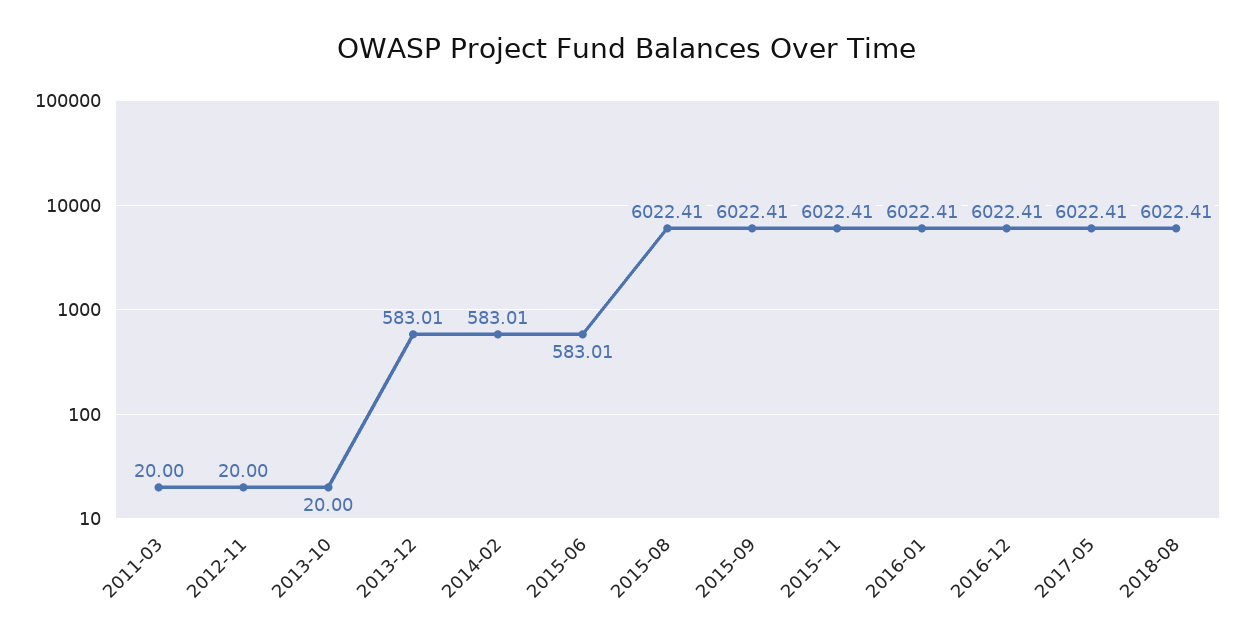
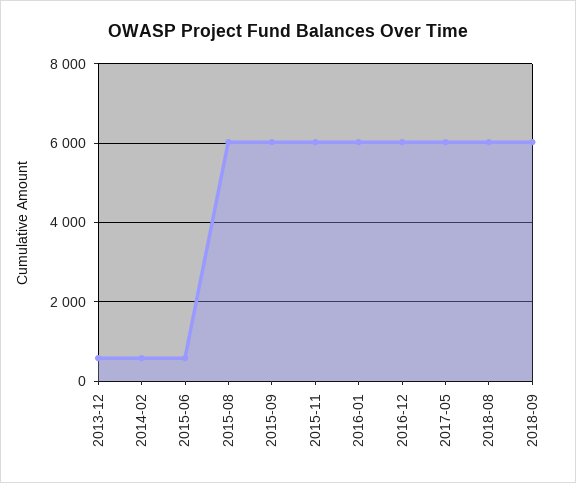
2011-03: 20 -> none
2012-11: 20 -> none
2013-10: 20 -> none
2018-09: none -> 6000

